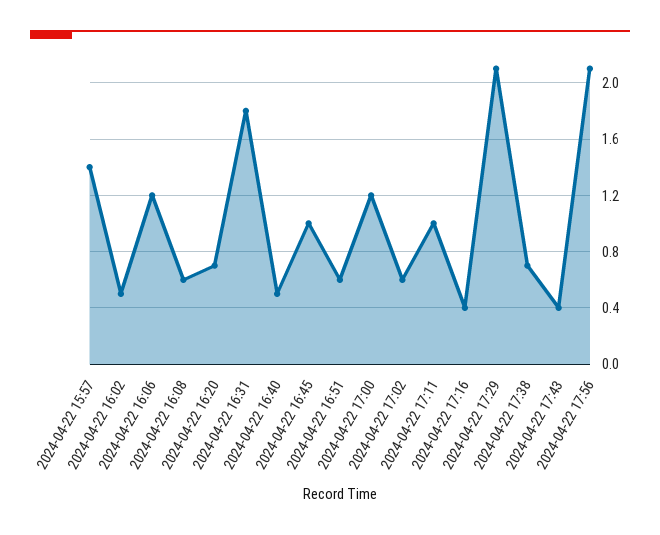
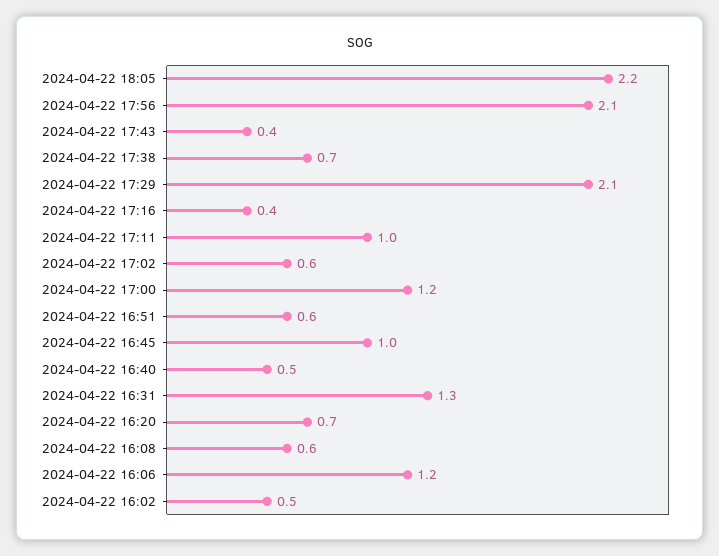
2024-04-22 15:57: 1.4 -> none
2024-04-22 16:31: 1.8 -> 1.3
2024-04-22 18:05: none -> 2.2

